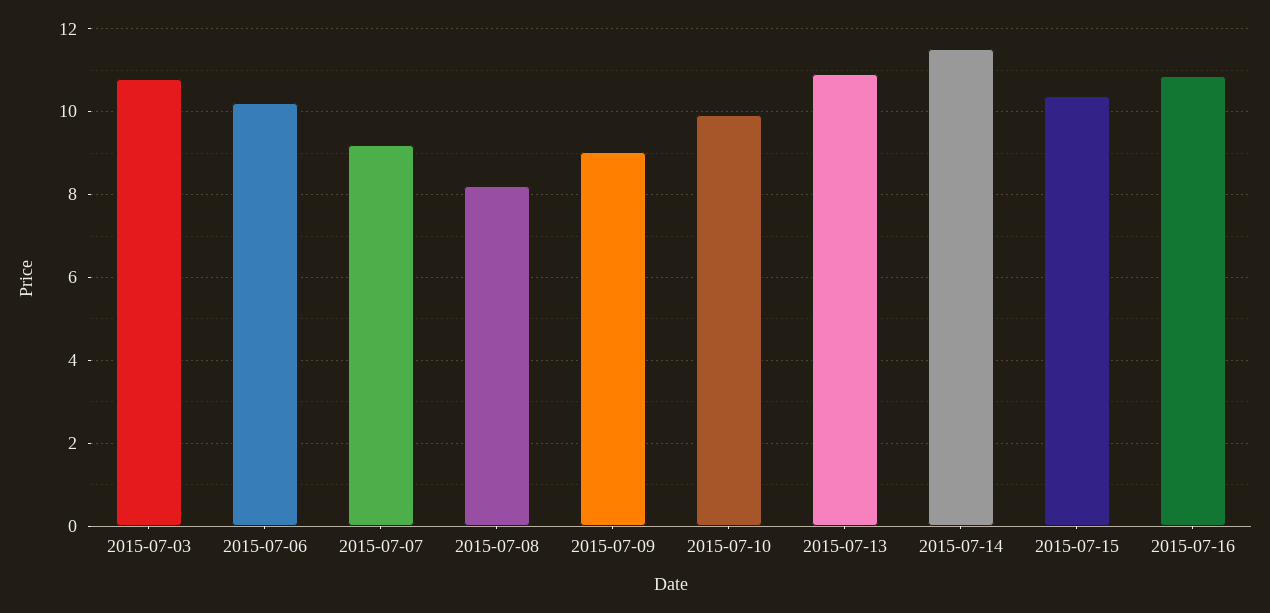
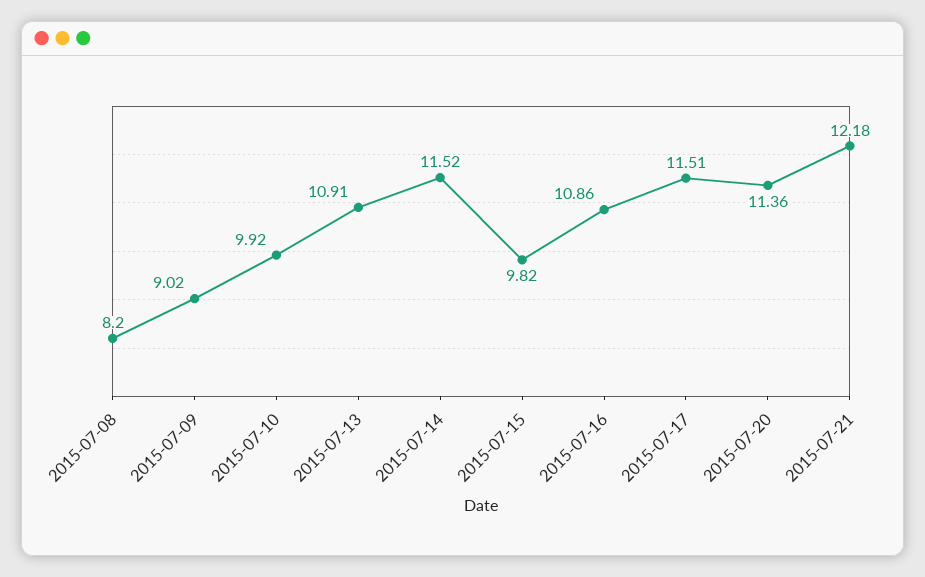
2015-07-03: 10.8 -> none
2015-07-06: 10.2 -> none
2015-07-07: 9.2 -> none
2015-07-15: 10.4 -> 9.82
2015-07-17: none -> 11.51
2015-07-20: none -> 11.36
2015-07-21: none -> 12.18

